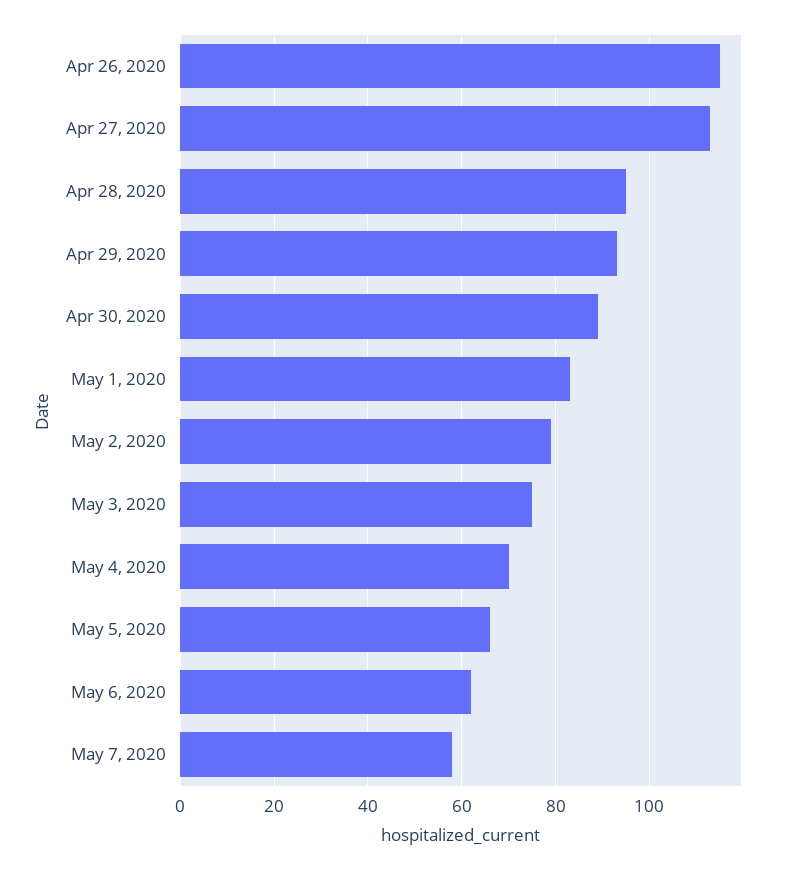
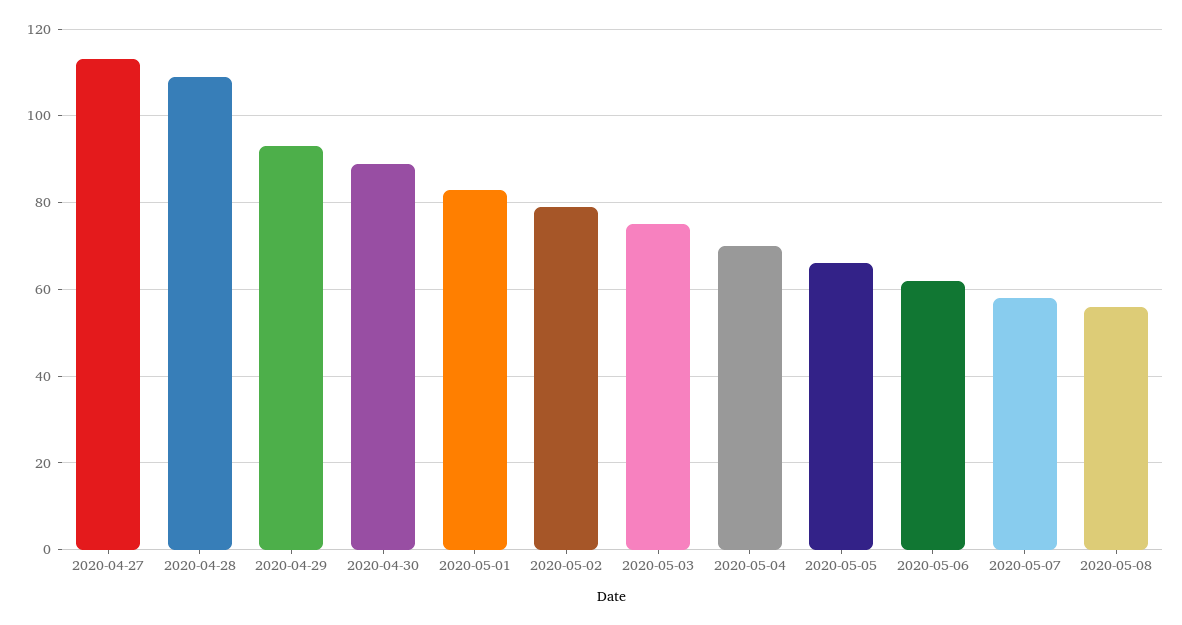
Apr 26, 2020: 115 -> none
Apr 28, 2020: 95 -> 110
2020-05-08: none -> 55

